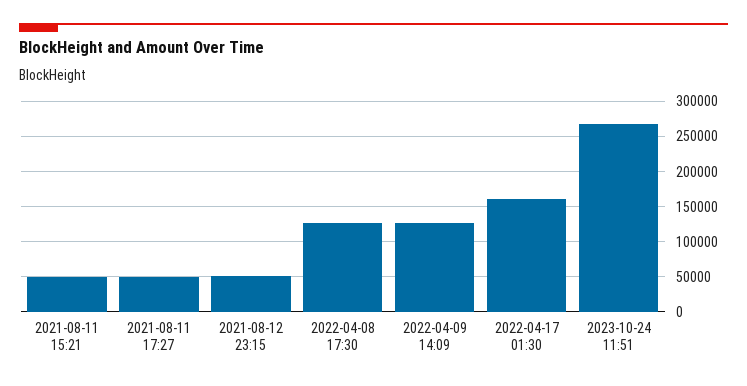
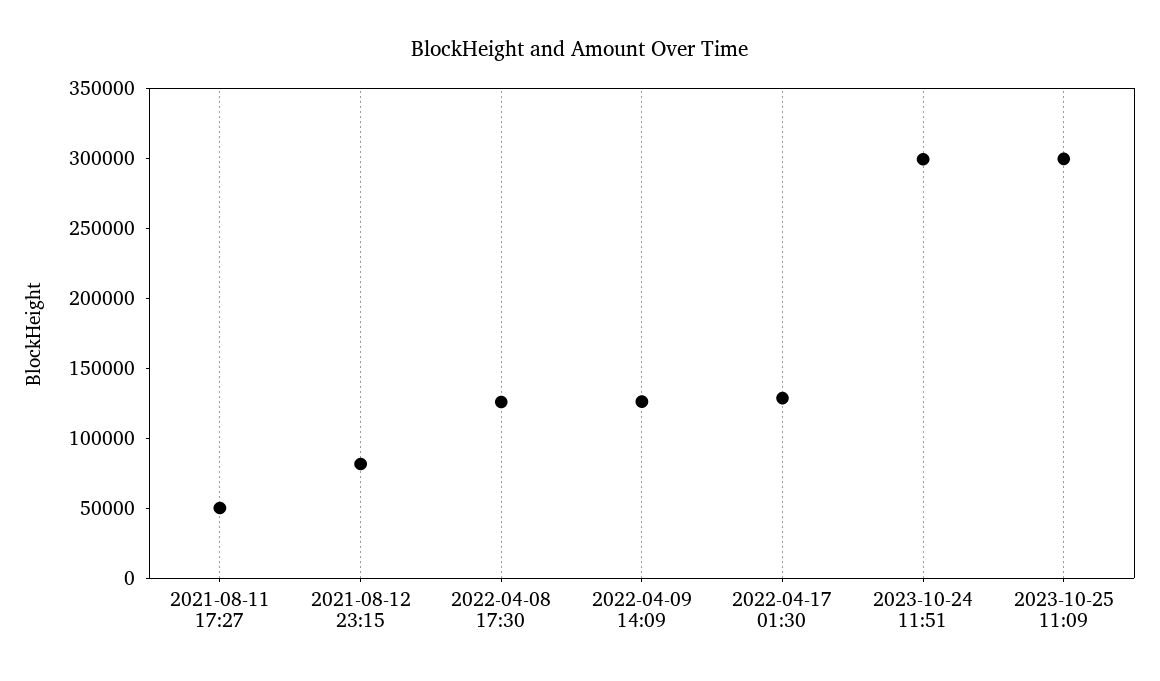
2021-08-11 15:21: 50000 -> none
2021-08-12 23:15: 50000 -> 80000
2022-04-17 01:30: 160000 -> 130000
2023-10-24 11:51: 270000 -> 300000
2023-10-25 11:09: none -> 300000

